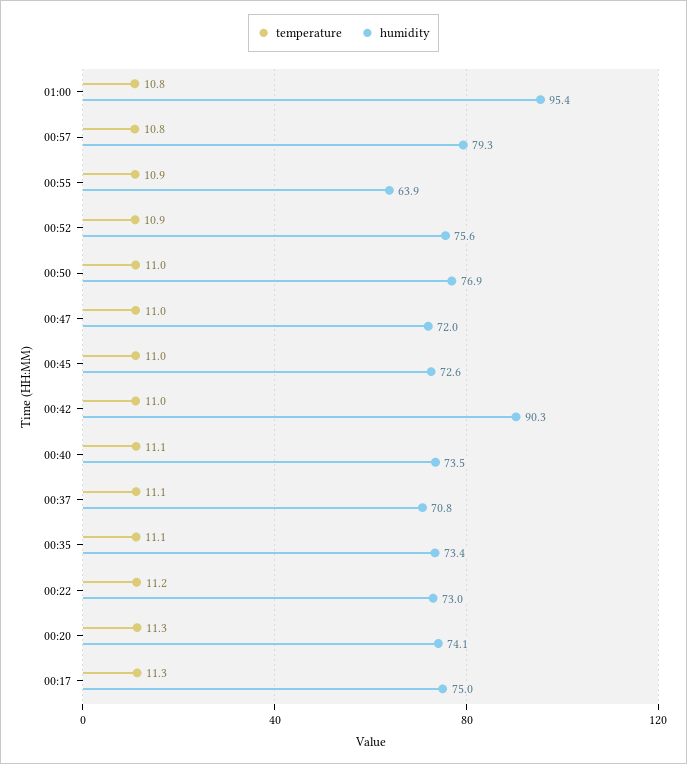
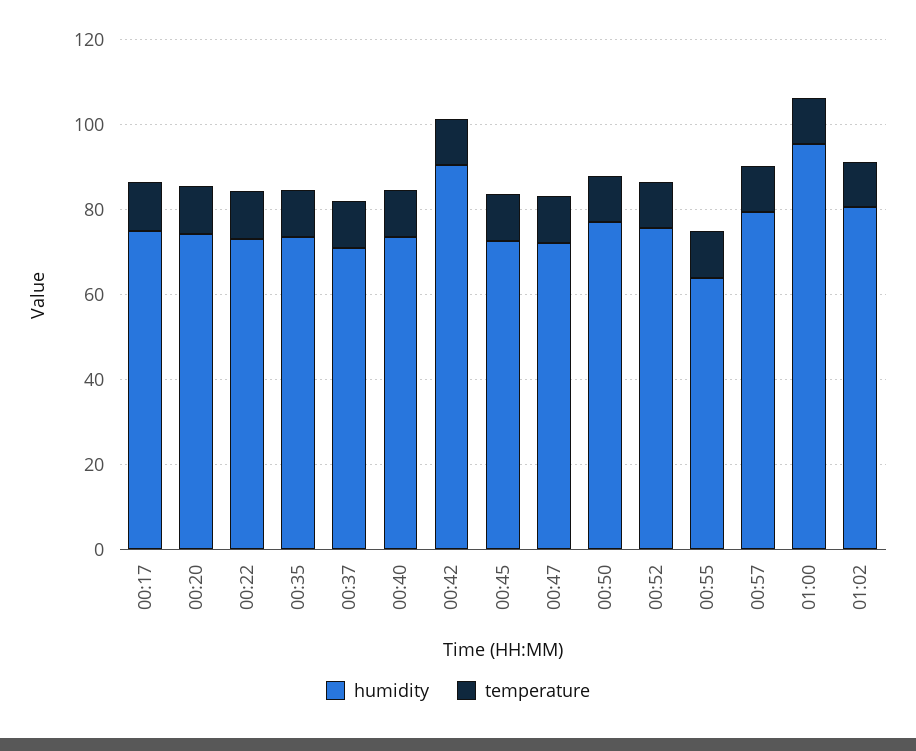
humidity, 01:02: none -> 80
temperature, 01:02: none -> 10

